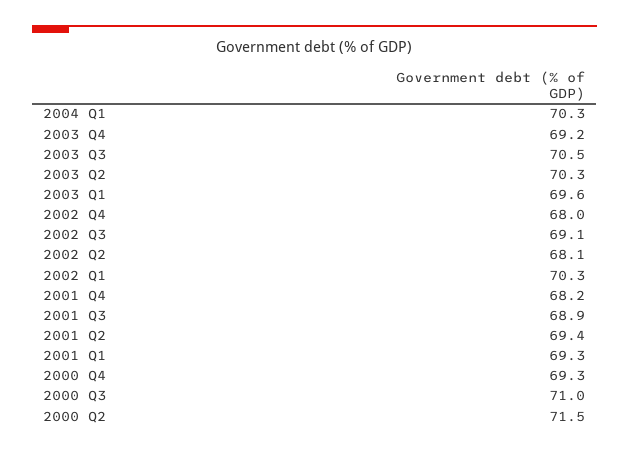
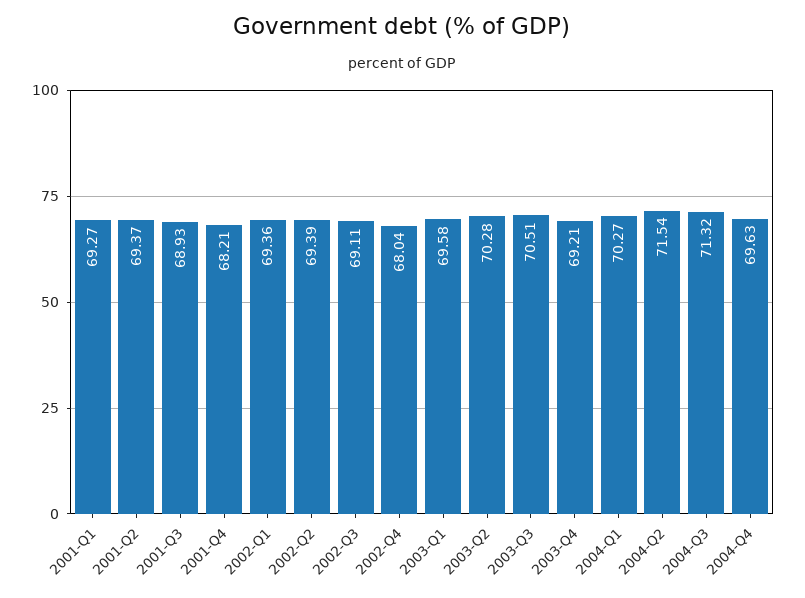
2002 Q2: 68.1 -> 69.39
2002 Q1: 70.3 -> 69.36
2000 Q4: 69.3 -> none
2000 Q3: 71 -> none
2000 Q2: 71.5 -> none
2004-Q2: none -> 71.54
2004-Q3: none -> 71.32
2004-Q4: none -> 69.63

